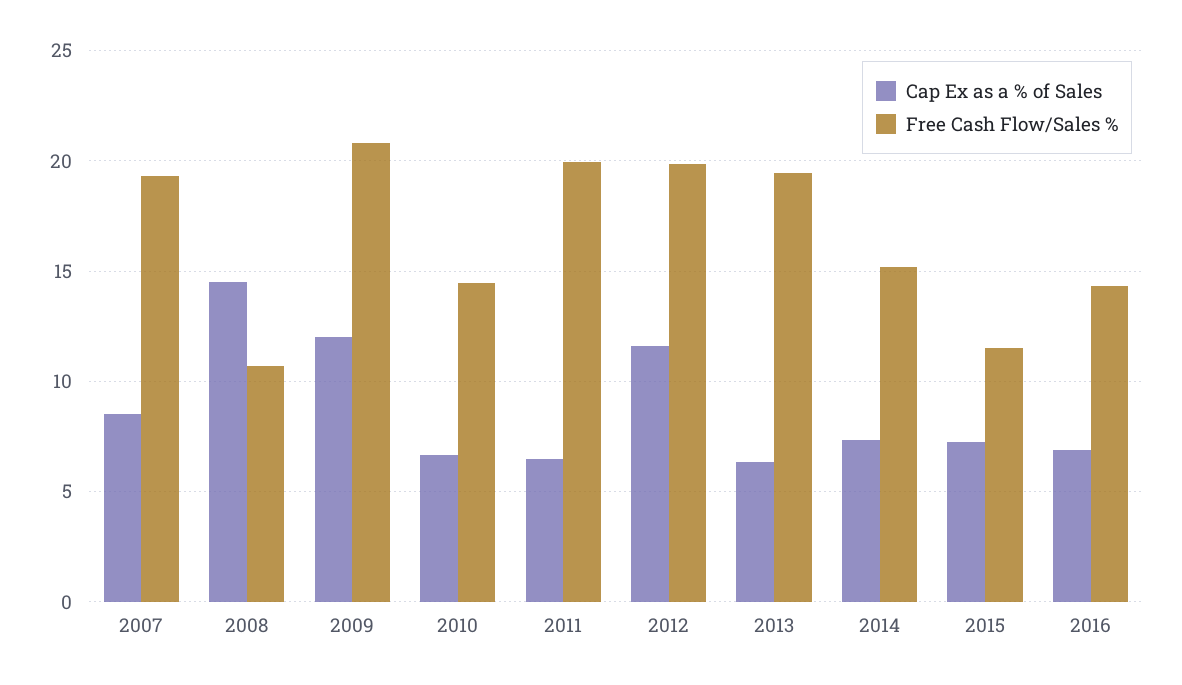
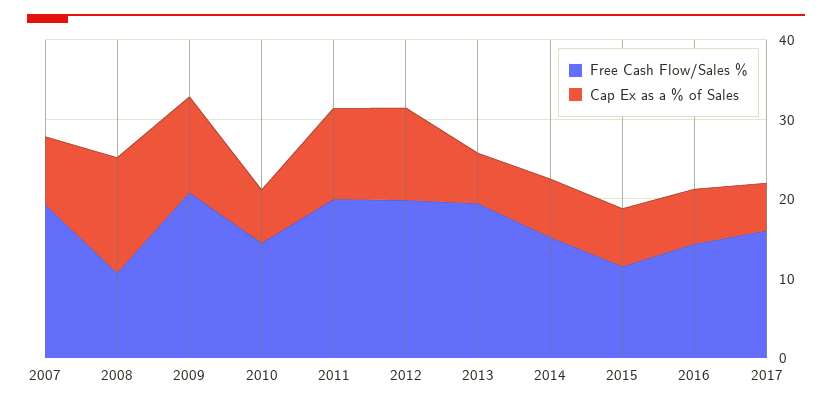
Cap Ex as a % of Sales, 2011: 6.5 -> 12
Free Cash Flow/Sales %, 2017: none -> 16
Cap Ex as a % of Sales, 2017: none -> 6

